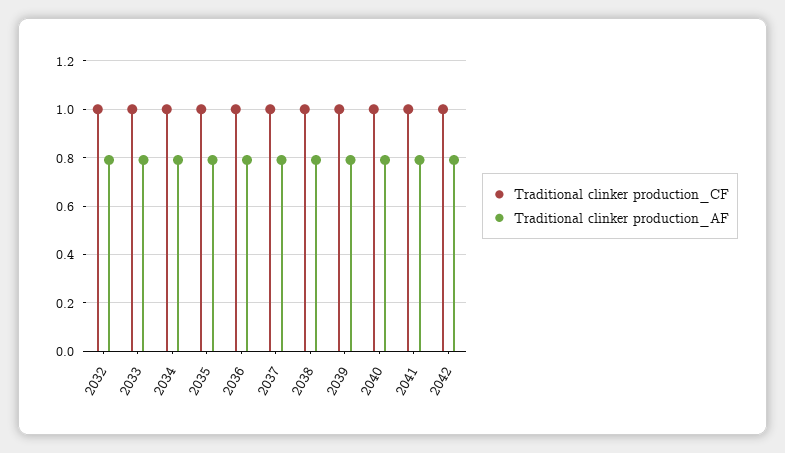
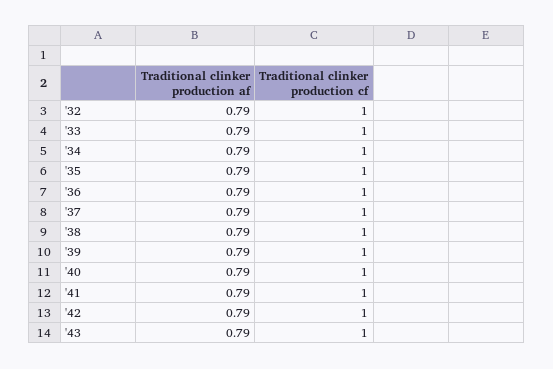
Traditional clinker production_AF, '43: none -> 0.79
Traditional clinker production_CF, '43: none -> 1

